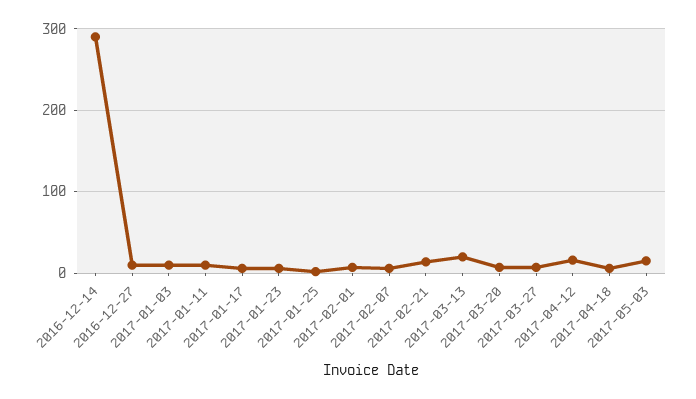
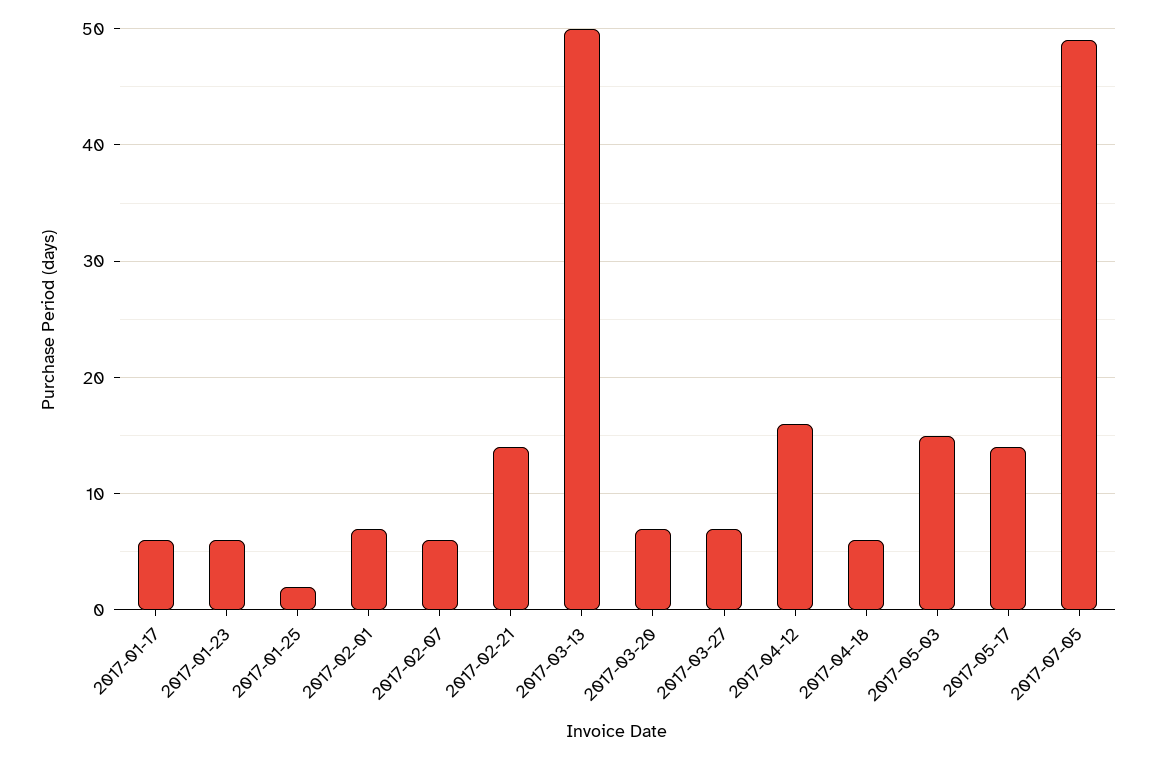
2016-12-14: 290 -> none
2016-12-27: 10 -> none
2017-01-03: 10 -> none
2017-01-11: 10 -> none
2017-03-13: 20 -> 50
2017-05-17: none -> 14
2017-07-05: none -> 49

